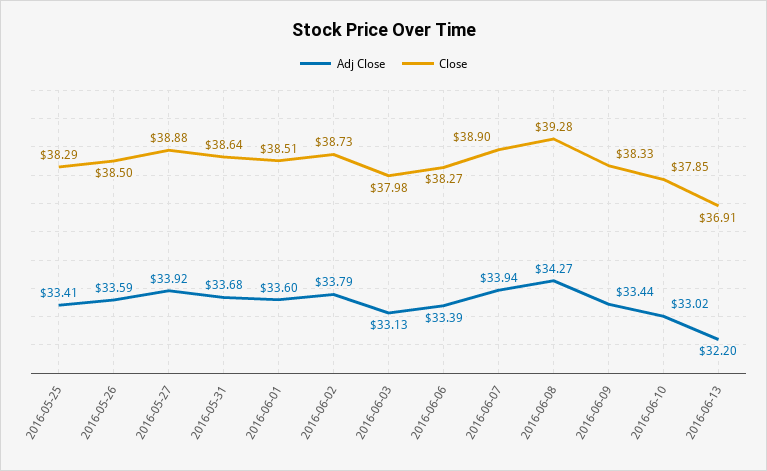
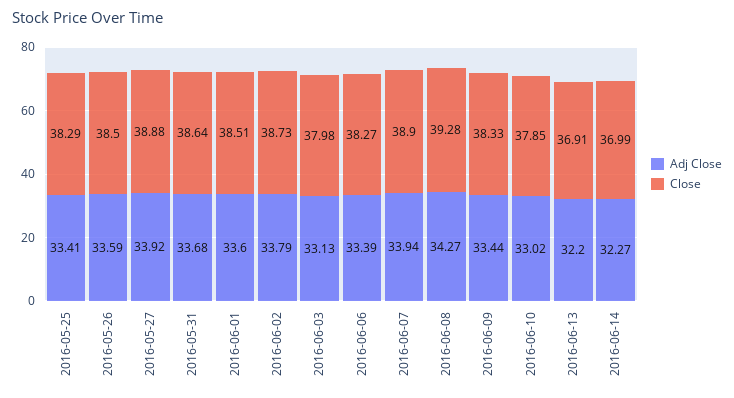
Adj Close, 2016-06-14: none -> 32.27
Close, 2016-06-14: none -> 36.99

